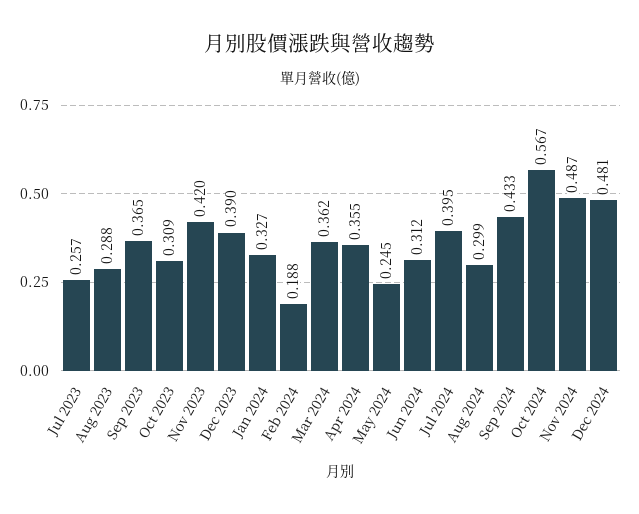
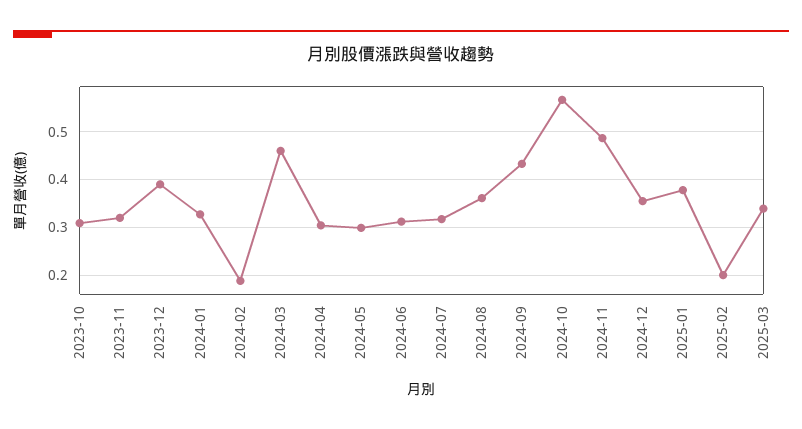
Jul 2023: 0.257 -> none
Aug 2023: 0.288 -> none
Sep 2023: 0.365 -> none
Nov 2023: 0.42 -> 0.32
Mar 2024: 0.362 -> 0.46
Apr 2024: 0.355 -> 0.3
May 2024: 0.245 -> 0.3
Jul 2024: 0.395 -> 0.32
Aug 2024: 0.299 -> 0.36
Dec 2024: 0.481 -> 0.36
2025-01: none -> 0.38
2025-02: none -> 0.2
2025-03: none -> 0.34

